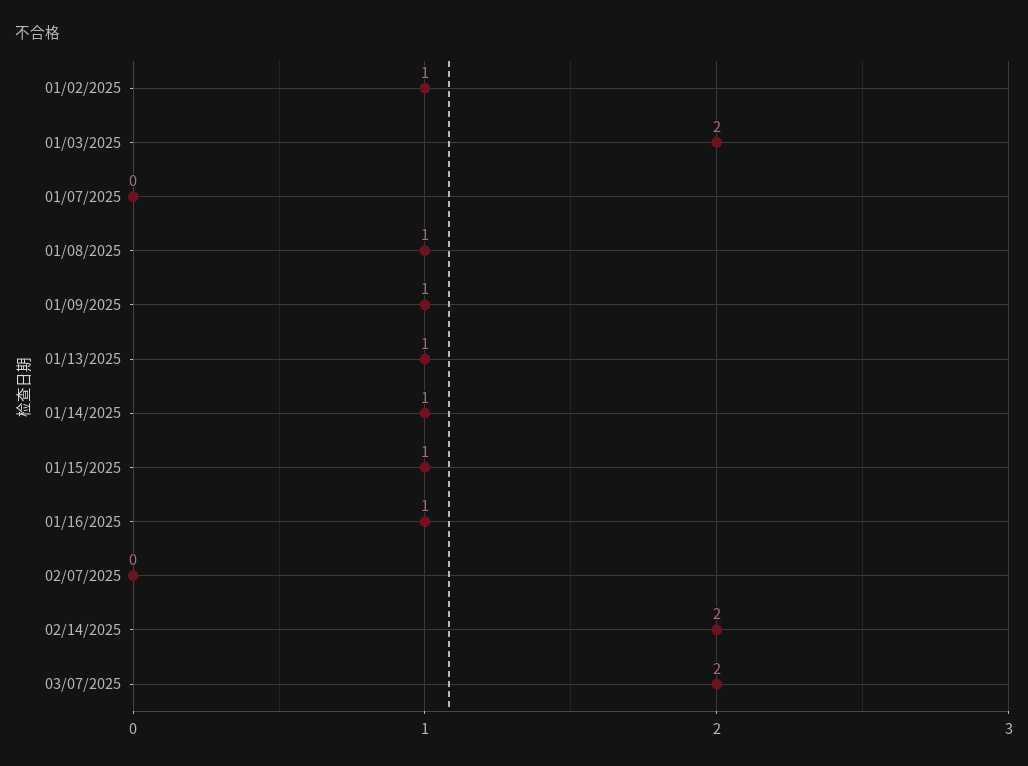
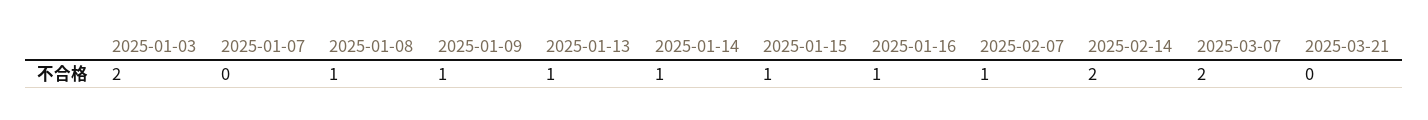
01/02/2025: 1 -> none
02/07/2025: 0 -> 1
2025-03-21: none -> 0

